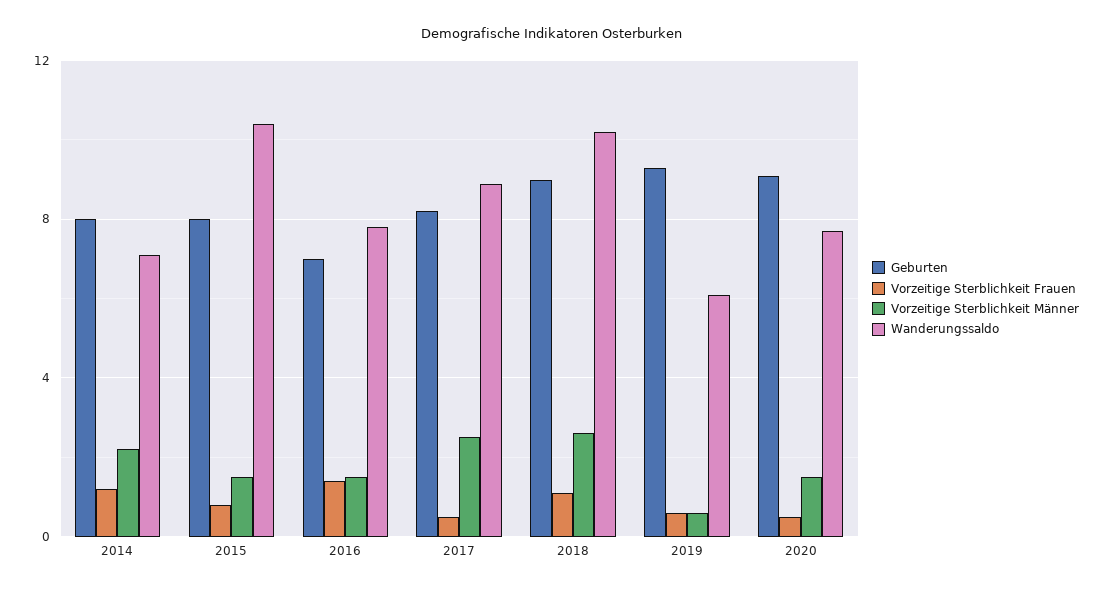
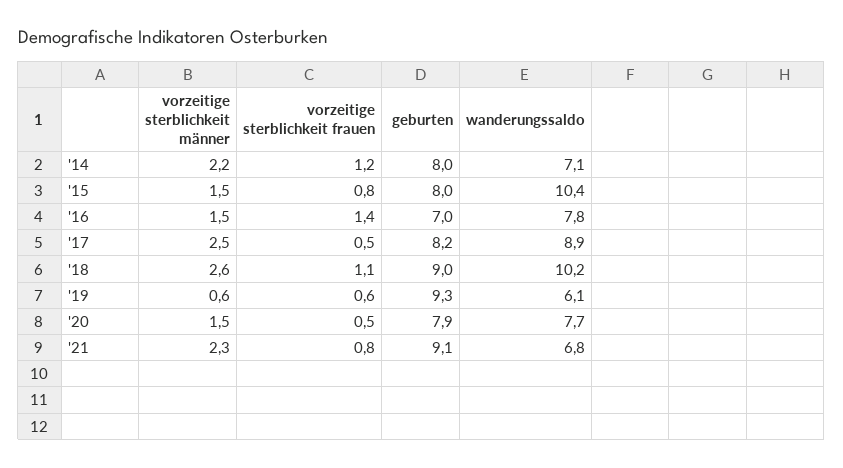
Geburten, 2020: 9 -> 7.9
Vorzeitige Sterblichkeit Männer, '21: none -> 2.3
Vorzeitige Sterblichkeit Frauen, '21: none -> 0.8
Geburten, '21: none -> 9.1
Wanderungssaldo, '21: none -> 6.8

